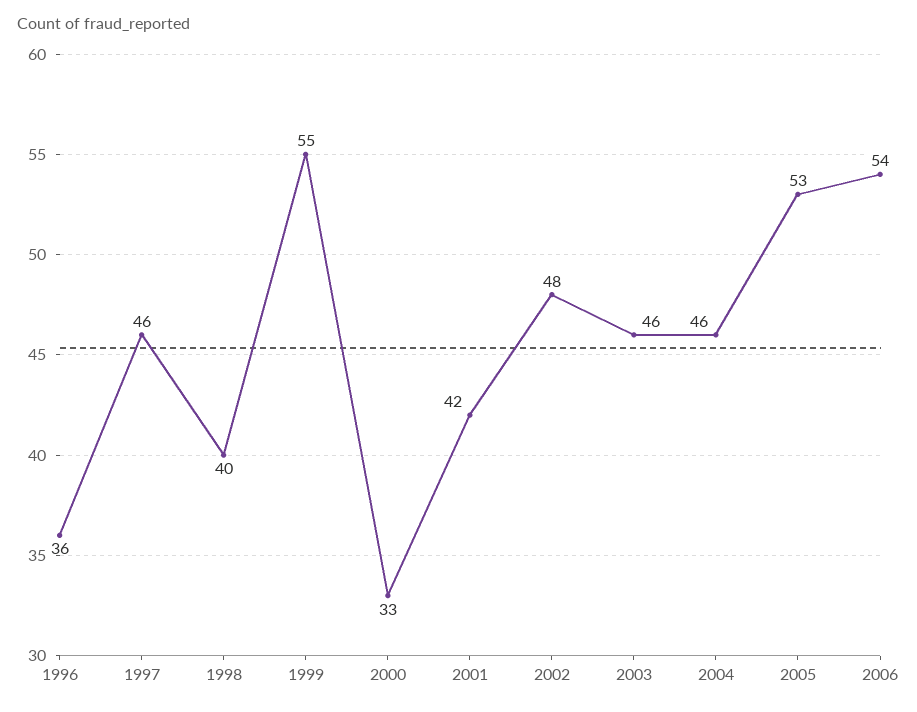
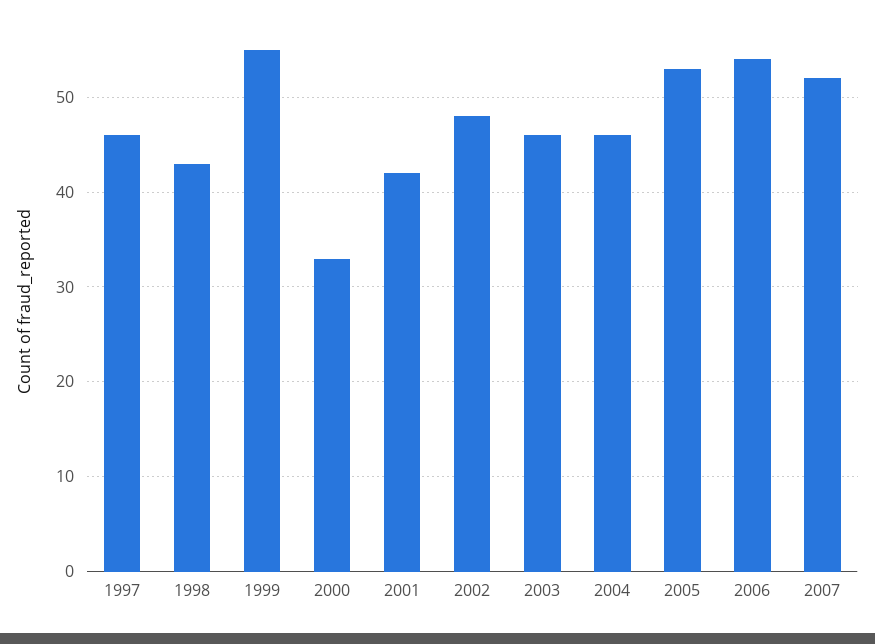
1996: 36 -> none
1998: 40 -> 43
2007: none -> 52

